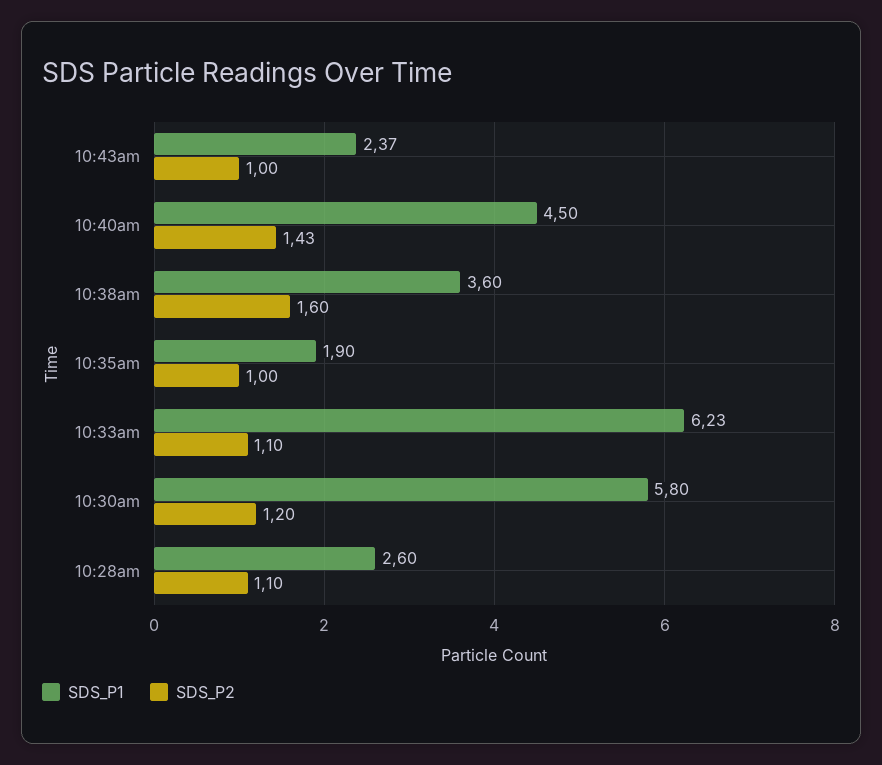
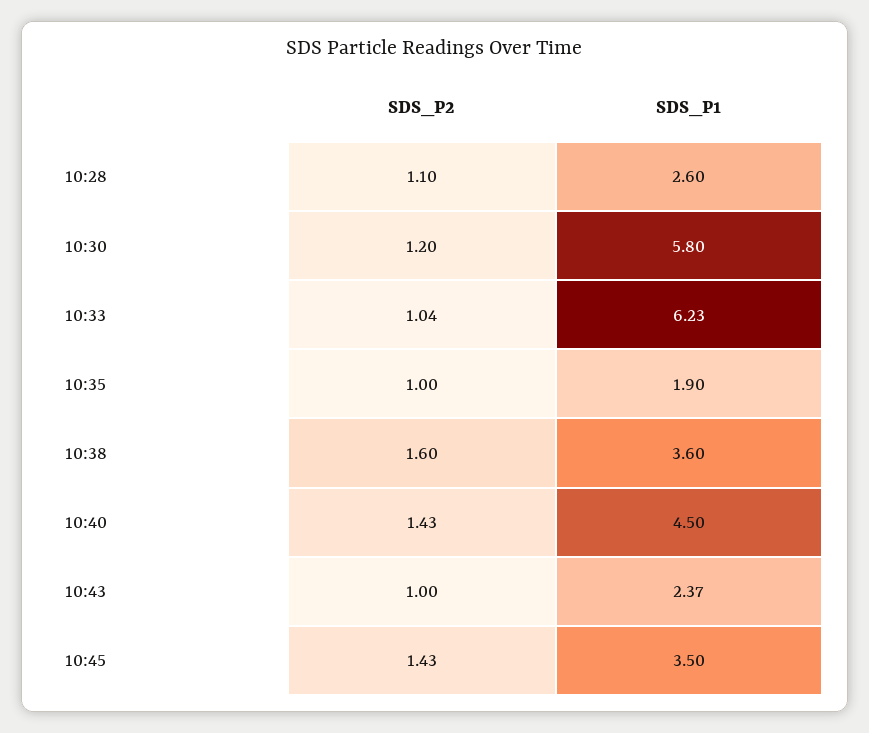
SDS_P2, 10:33am: 1.1 -> 1.04
SDS_P2, 10:45: none -> 1.43
SDS_P1, 10:45: none -> 3.5

